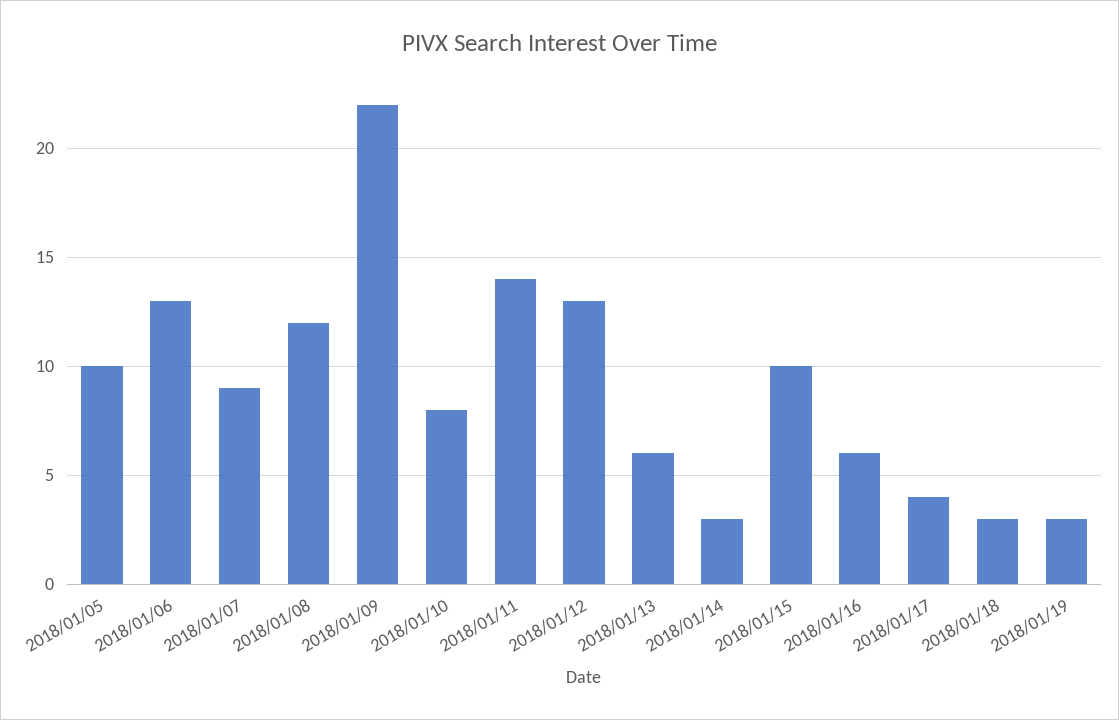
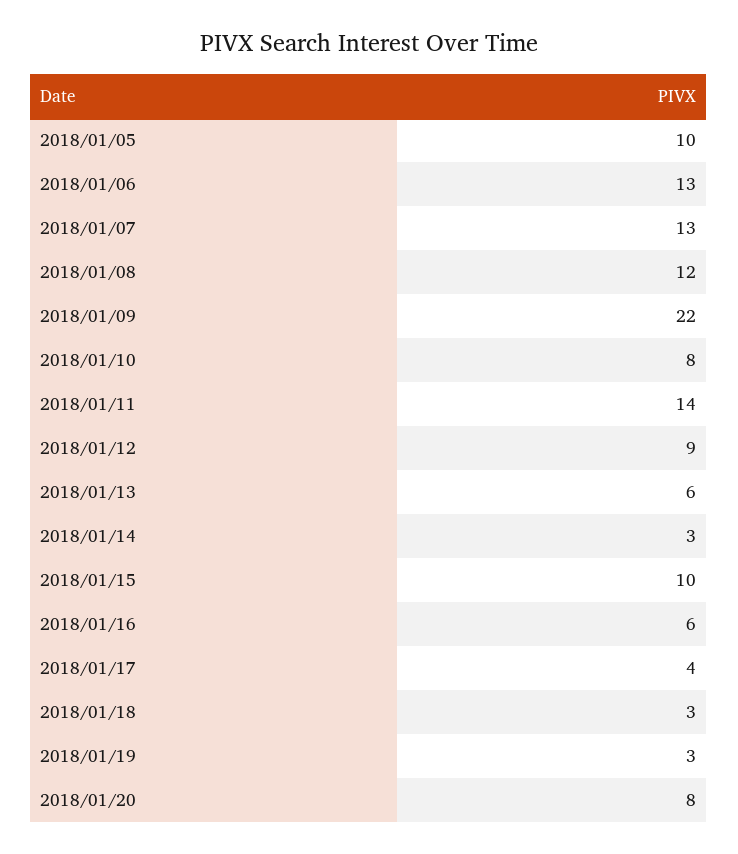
2018/01/07: 9 -> 13
2018/01/12: 13 -> 9
2018/01/20: none -> 8

